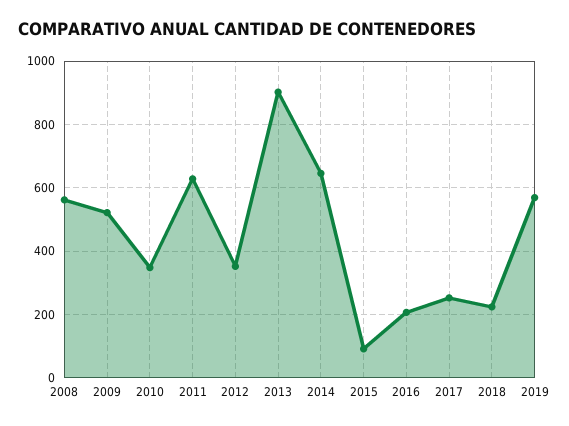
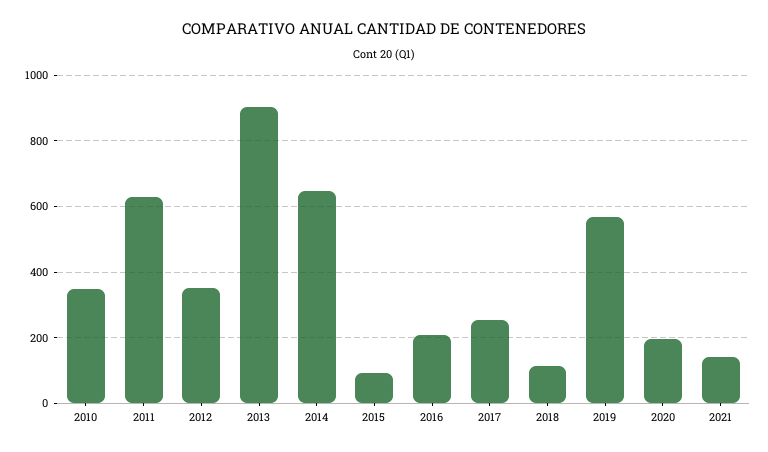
2008: 560 -> none
2009: 520 -> none
2018: 220 -> 120
2020: none -> 200
2021: none -> 140

